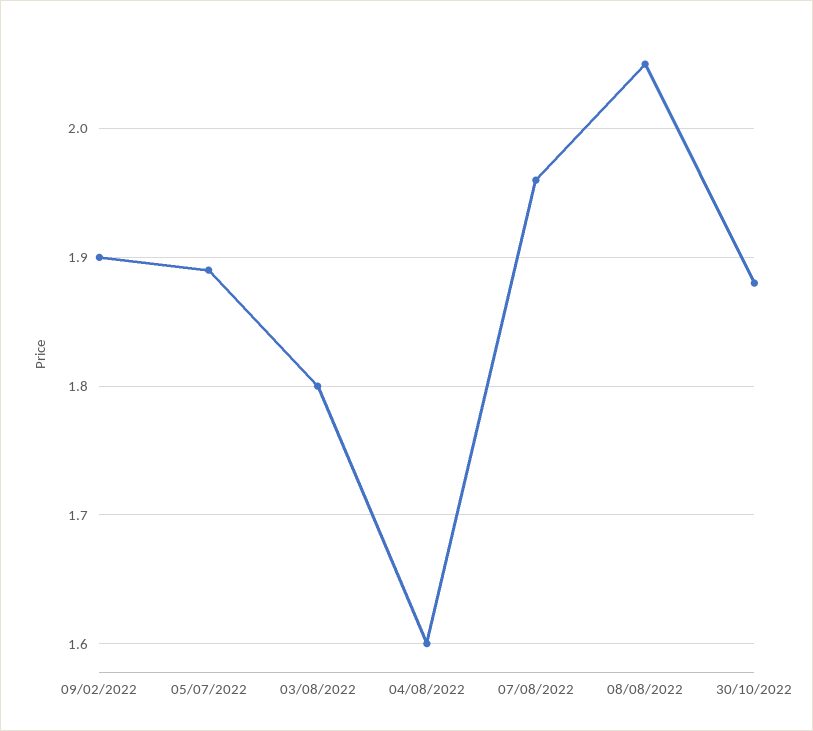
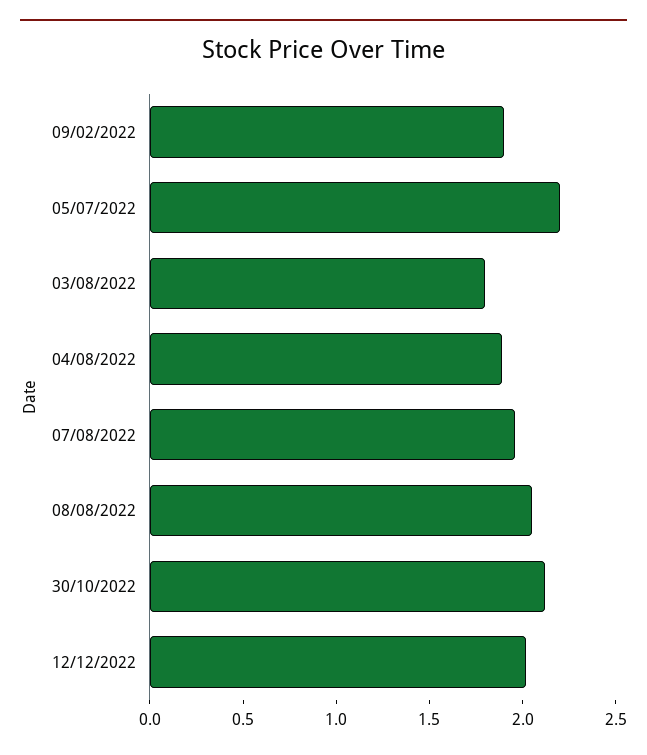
05/07/2022: 1.89 -> 2.2
04/08/2022: 1.6 -> 1.9
30/10/2022: 1.88 -> 2.1
12/12/2022: none -> 2

